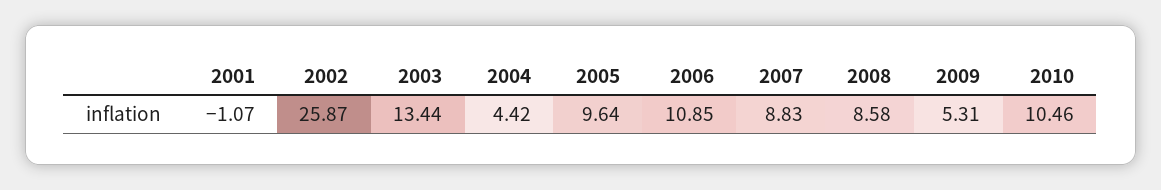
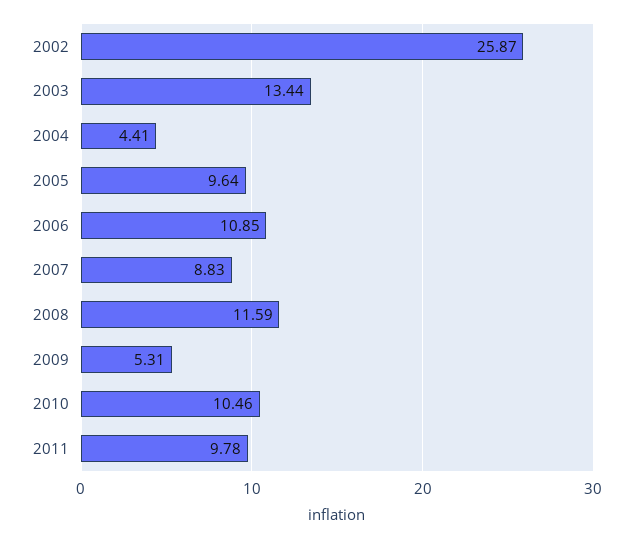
2001: -1.07 -> none
2004: 4.42 -> 4.41
2008: 8.58 -> 11.59
2011: none -> 9.78

